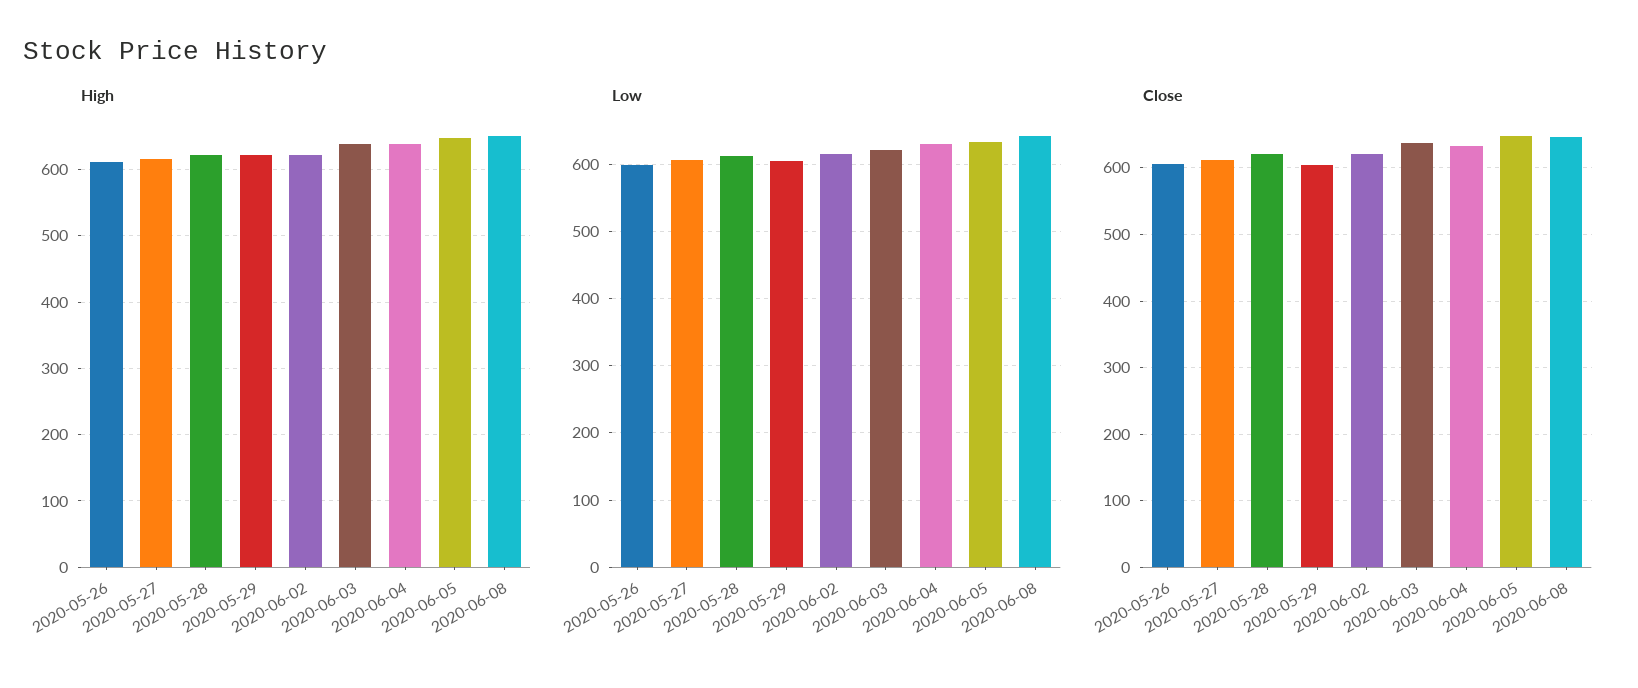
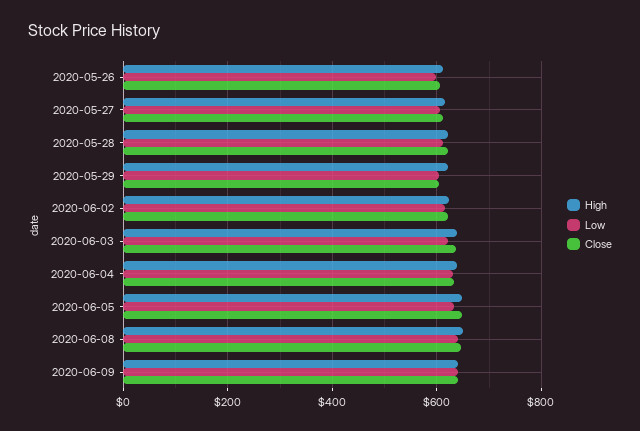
High, 2020-06-09: none -> 640
Low, 2020-06-09: none -> 640
Close, 2020-06-09: none -> 640

